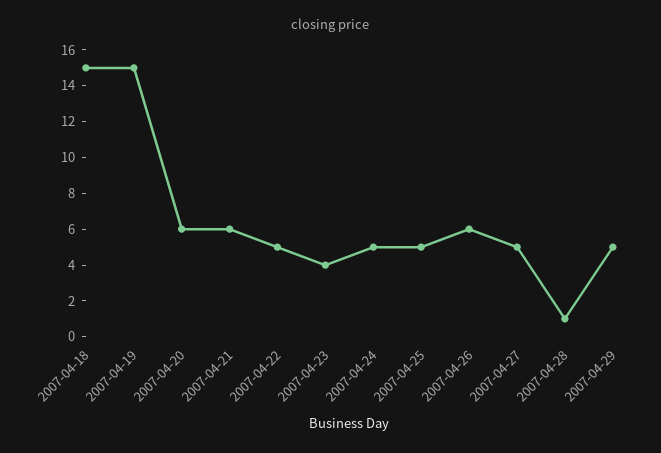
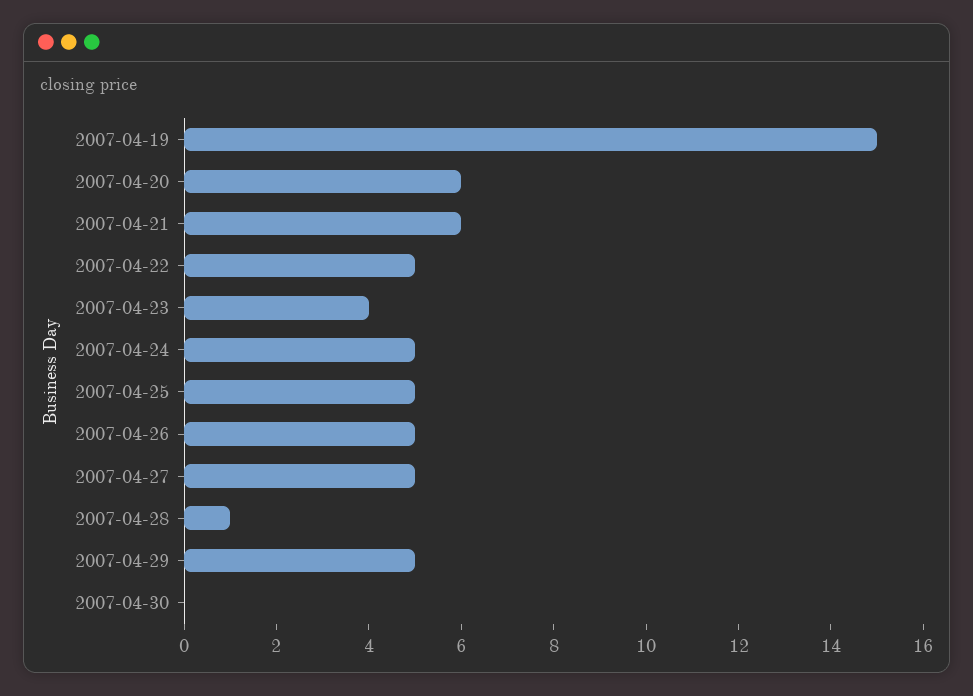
2007-04-18: 15 -> none
2007-04-26: 6 -> 5
2007-04-30: none -> 0

